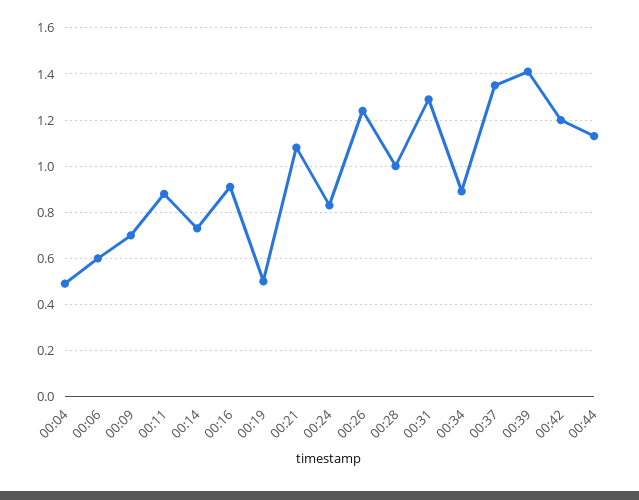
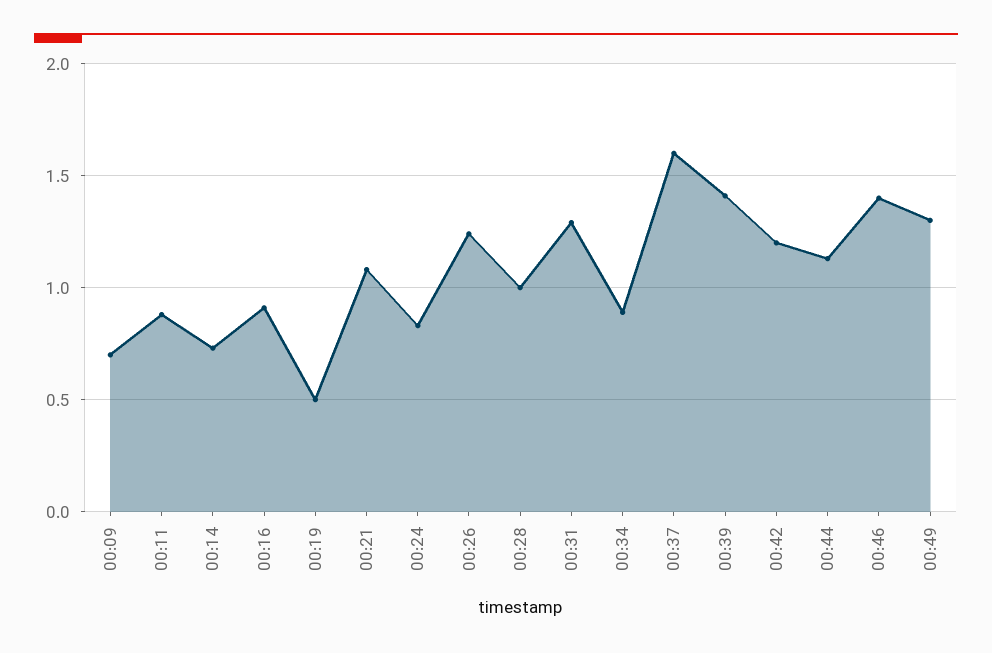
00:04: 0.5 -> none
00:06: 0.6 -> none
00:37: 1.35 -> 1.6
00:46: none -> 1.4
00:49: none -> 1.3

